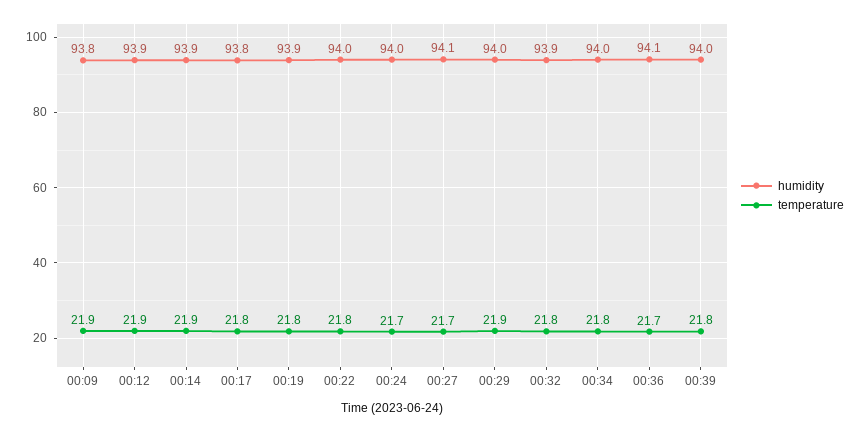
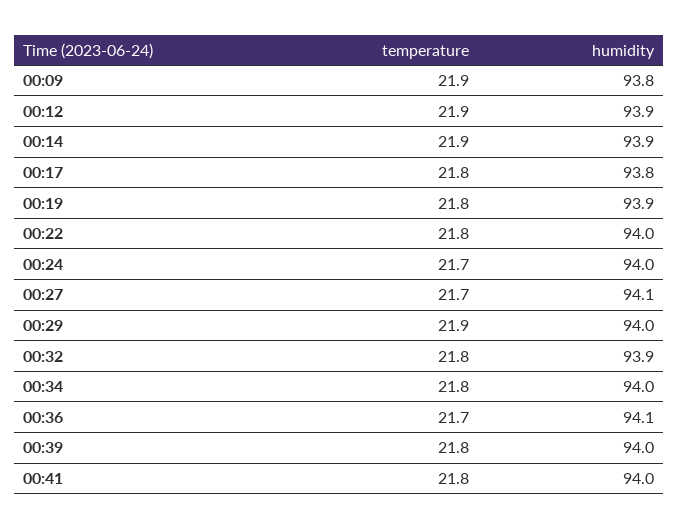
temperature, 00:41: none -> 21.8
humidity, 00:41: none -> 94

